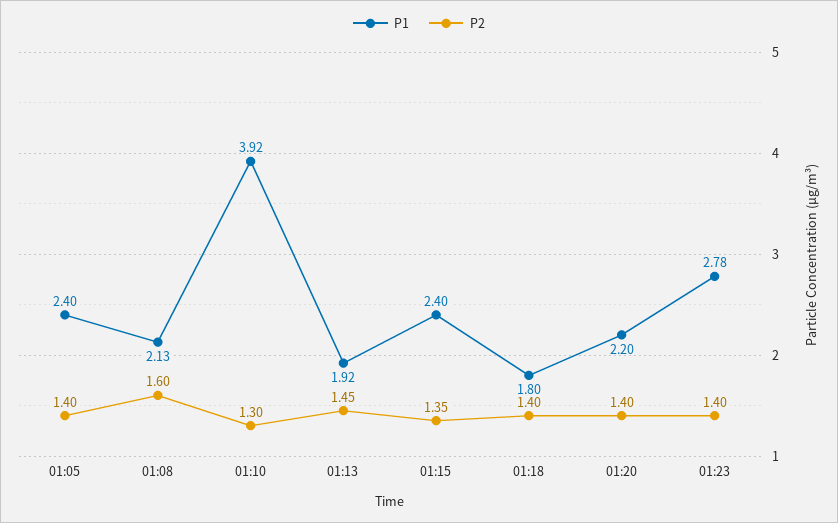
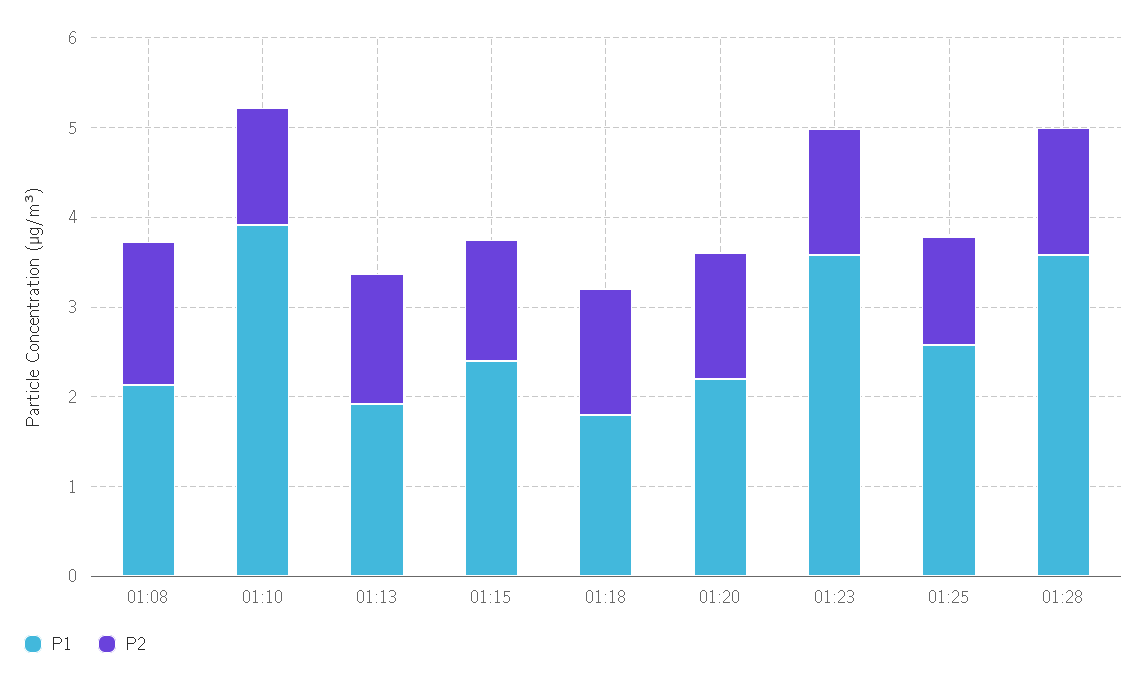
P1, 01:05: 2.4 -> none
P2, 01:05: 1.4 -> none
P1, 01:23: 2.78 -> 3.6
P1, 01:25: none -> 2.6
P2, 01:25: none -> 1.2
P1, 01:28: none -> 3.6
P2, 01:28: none -> 1.4

